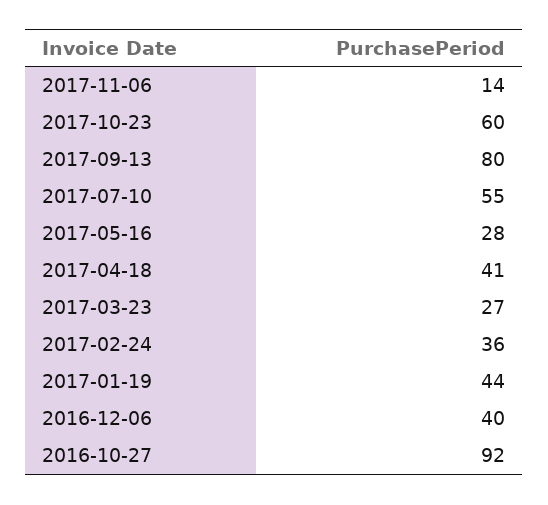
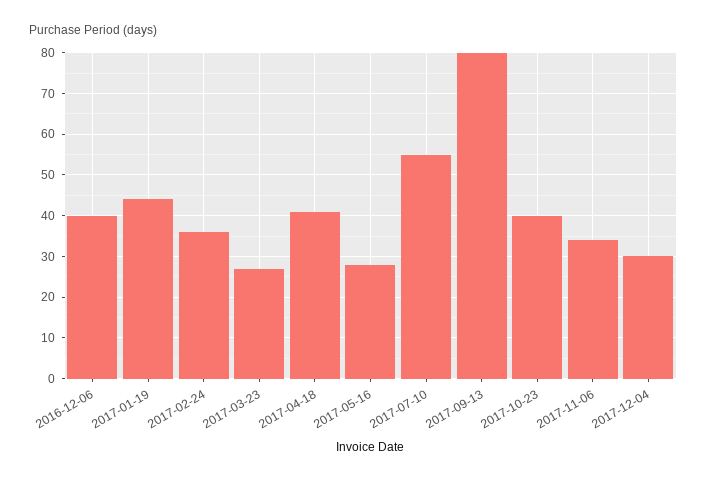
2017-11-06: 14 -> 35
2017-10-23: 60 -> 40
2016-10-27: 92 -> none
2017-12-04: none -> 30

